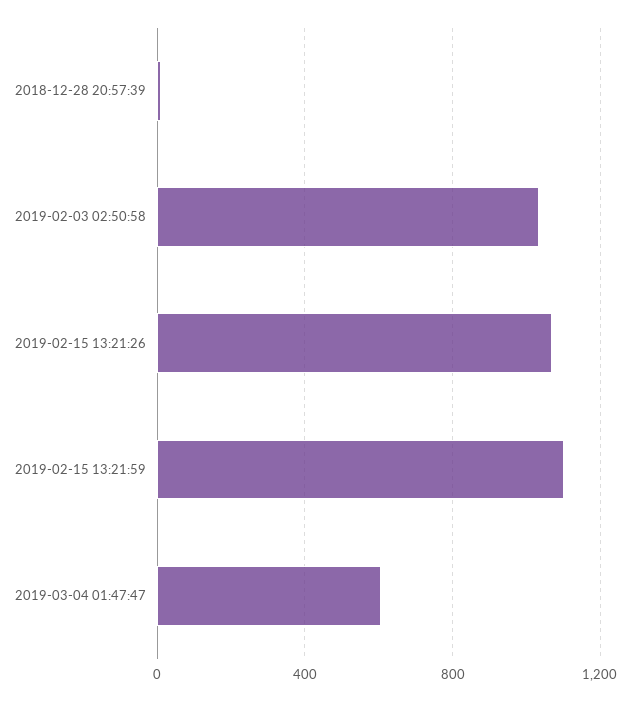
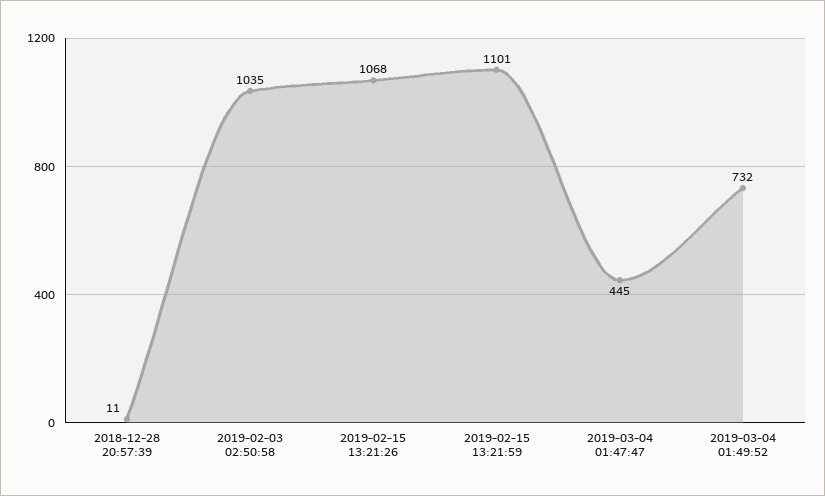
2019-03-04 01:47:47: 600 -> 445
2019-03-04 01:49:52: none -> 732

